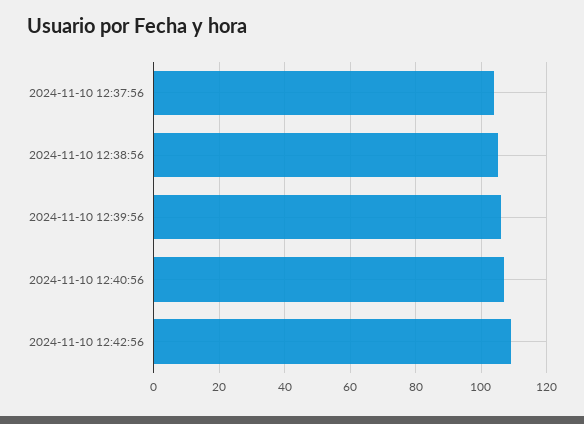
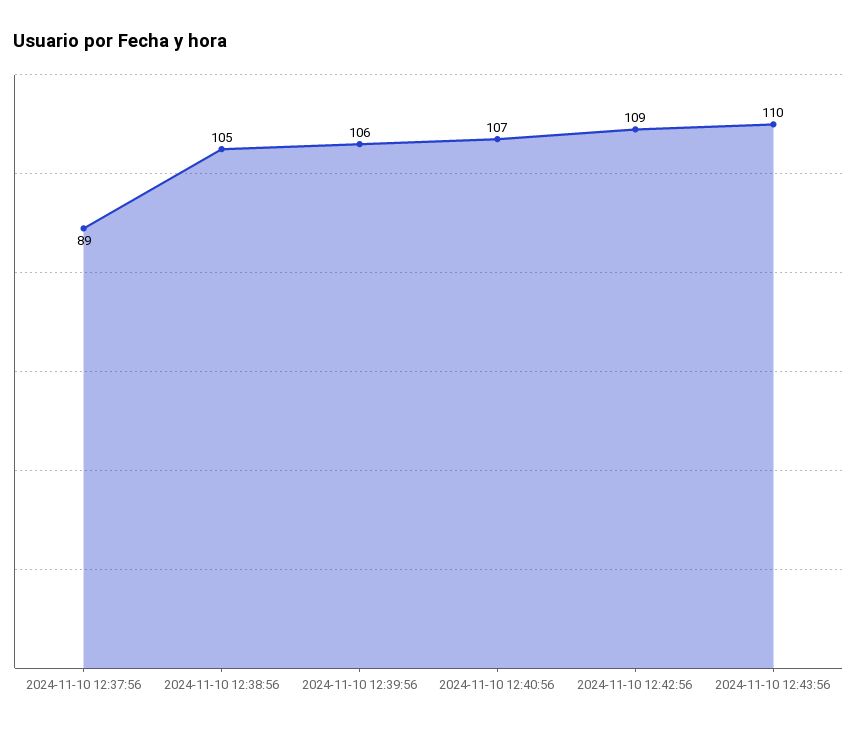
2024-11-10 12:37:56: 105 -> 89
2024-11-10 12:43:56: none -> 110

